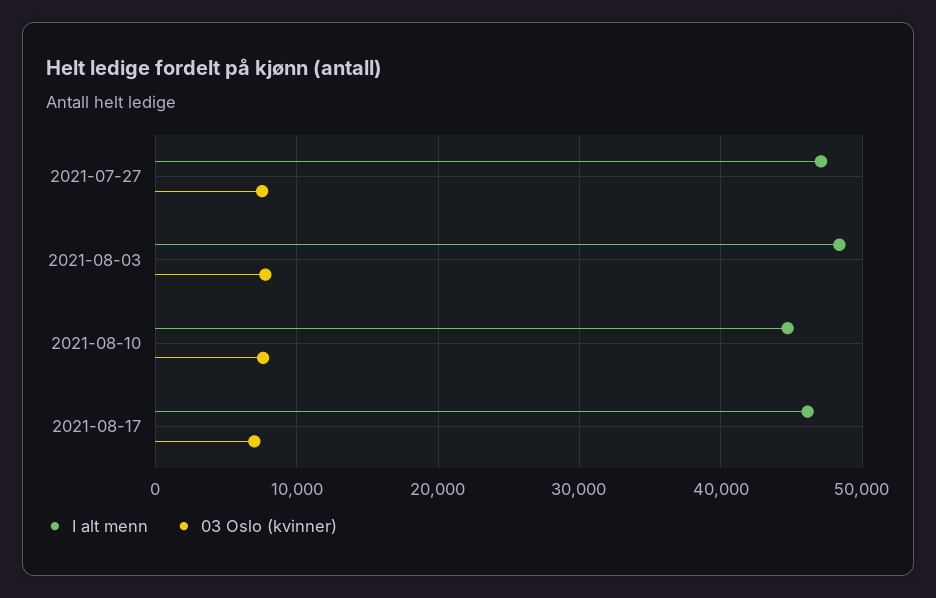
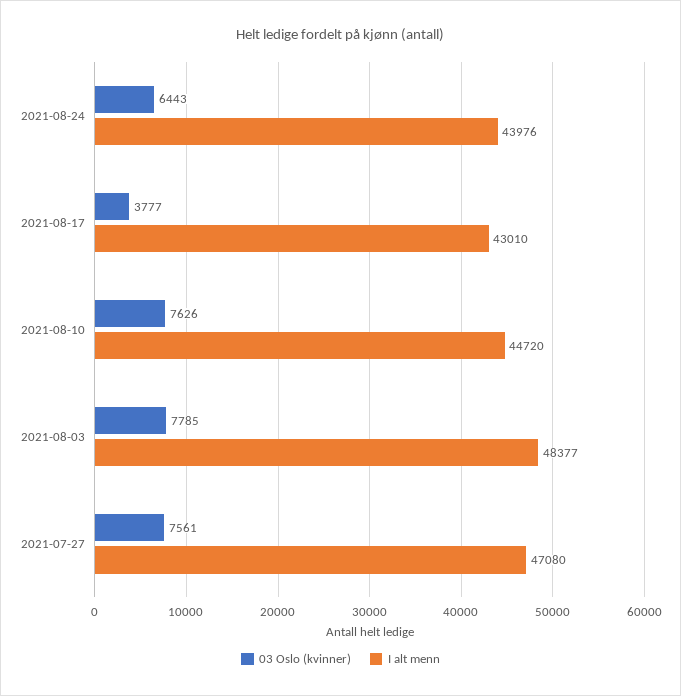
I alt menn, 2021-08-17: 46000 -> 43010
03 Oslo (kvinner), 2021-08-17: 7000 -> 3777
03 Oslo (kvinner), 2021-08-24: none -> 6443
I alt menn, 2021-08-24: none -> 43976

